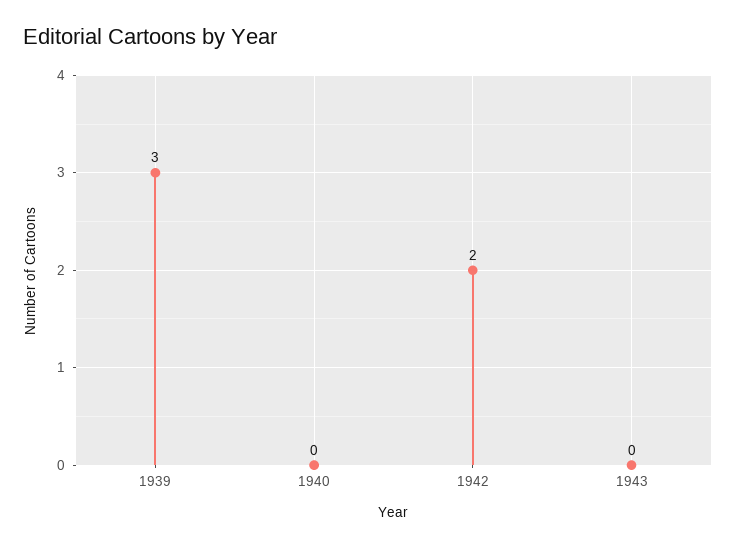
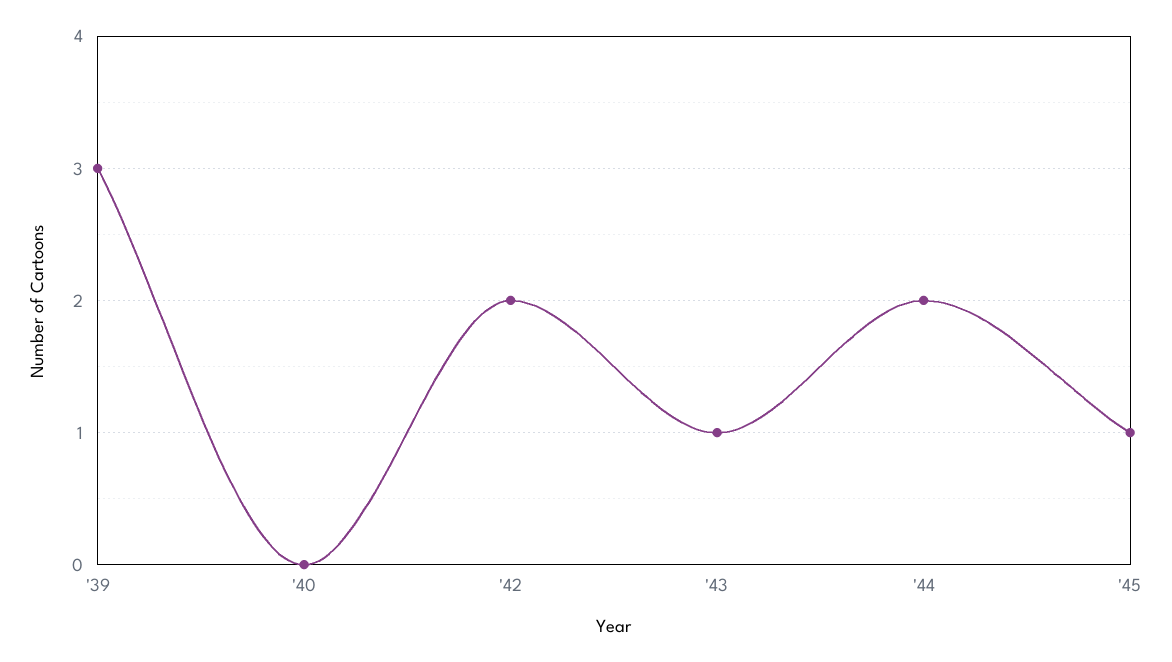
1943: 0 -> 1
'44: none -> 2
'45: none -> 1

